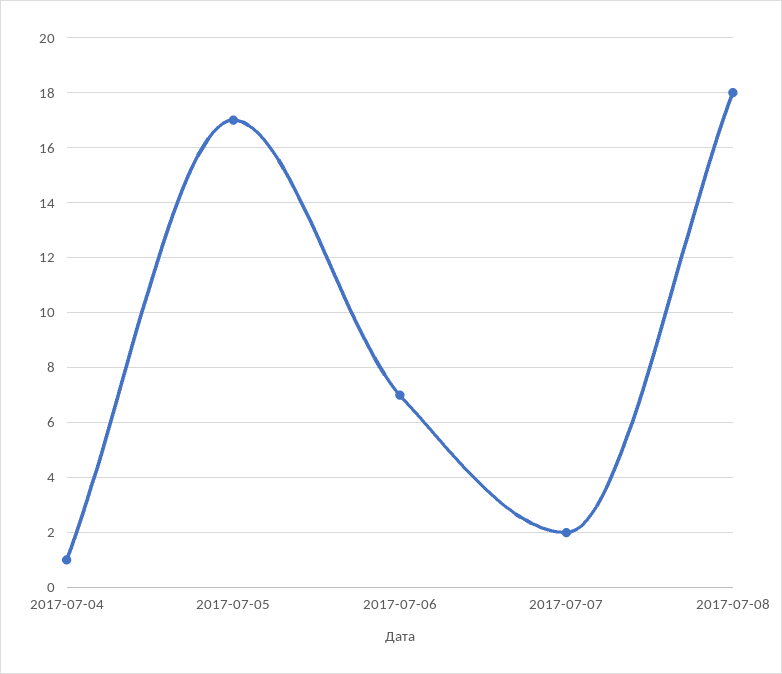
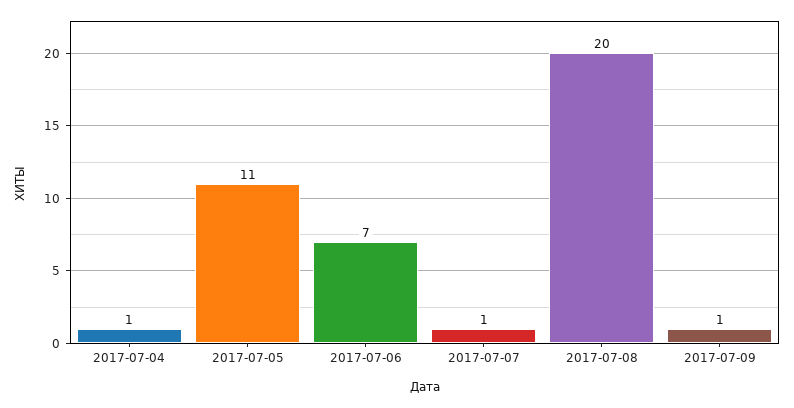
2017-07-05: 17 -> 11
2017-07-07: 2 -> 1
2017-07-08: 18 -> 20
2017-07-09: none -> 1

